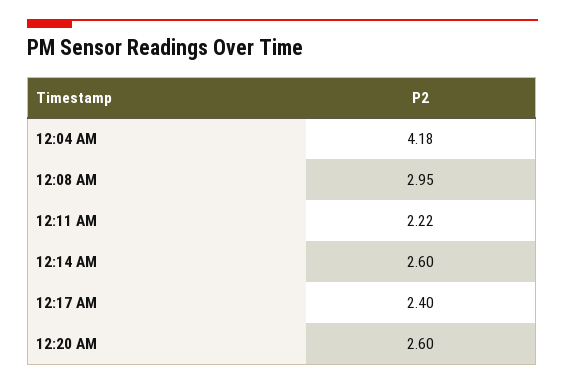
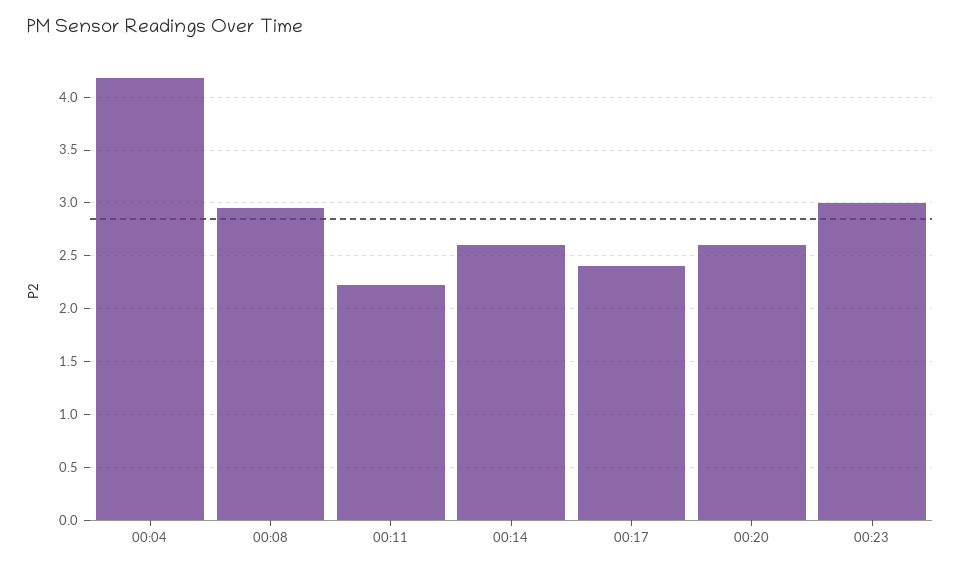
00:23: none -> 3

